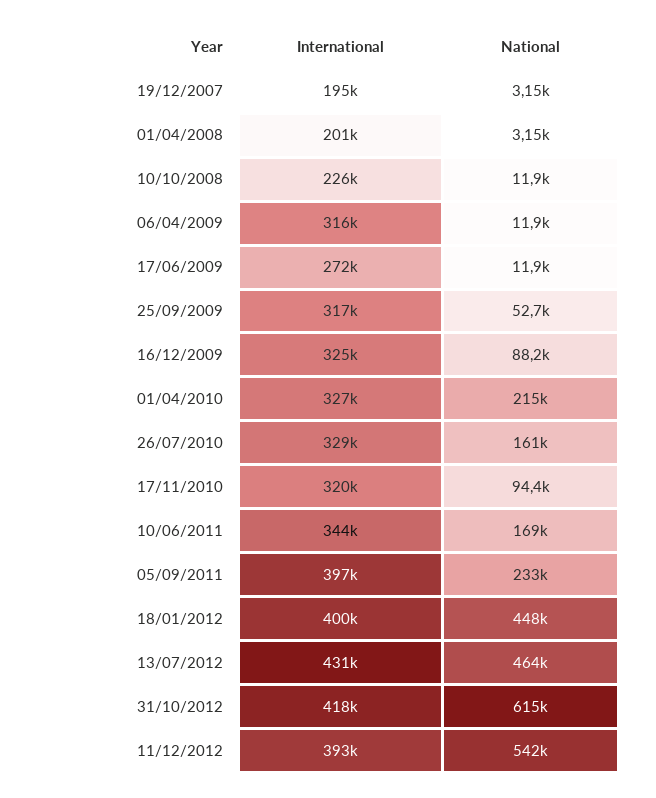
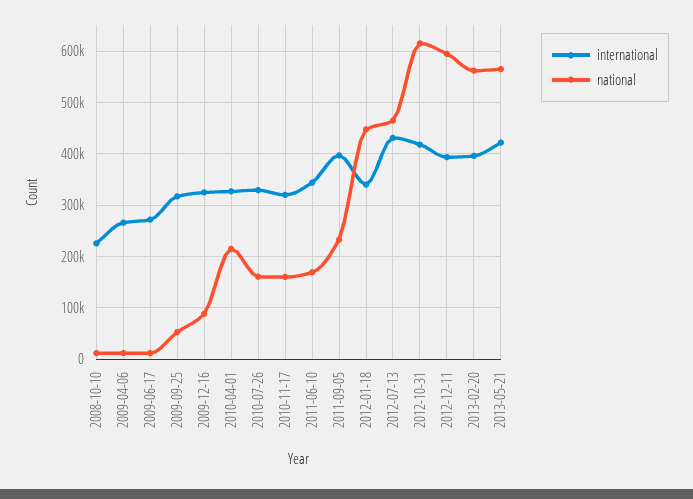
International, 19/12/2007: 195000 -> none
National, 19/12/2007: 3150 -> none
International, 01/04/2008: 201000 -> none
National, 01/04/2008: 3150 -> none
International, 06/04/2009: 316000 -> 260000
National, 17/11/2010: 94400 -> 160000
International, 18/01/2012: 400000 -> 340000
National, 11/12/2012: 542000 -> 600000
International, 2013-02-20: none -> 400000
National, 2013-02-20: none -> 560000
International, 2013-05-21: none -> 420000
National, 2013-05-21: none -> 560000

